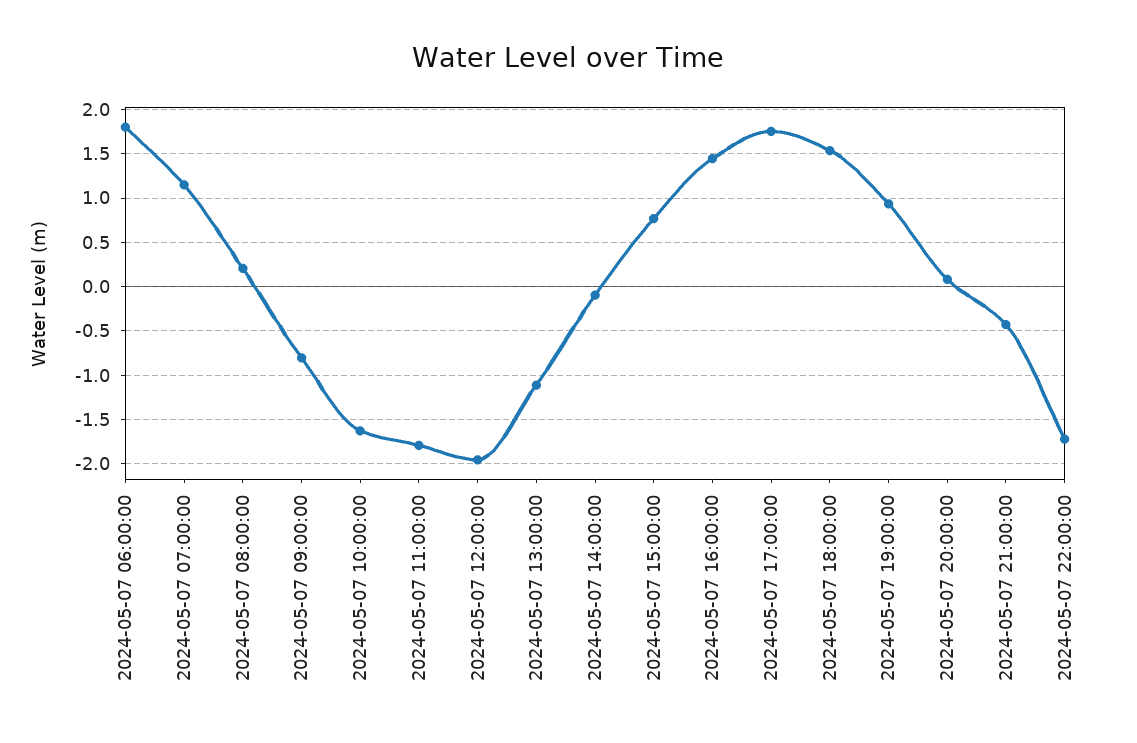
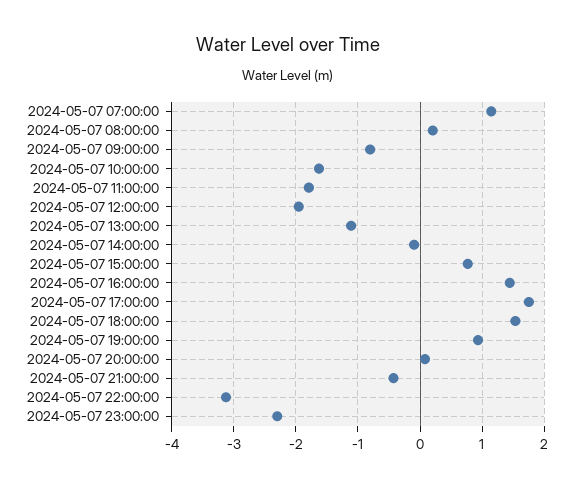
2024-05-07 06:00:00: 1.8 -> none
2024-05-07 22:00:00: -1.7 -> -3.1
2024-05-07 23:00:00: none -> -2.3

